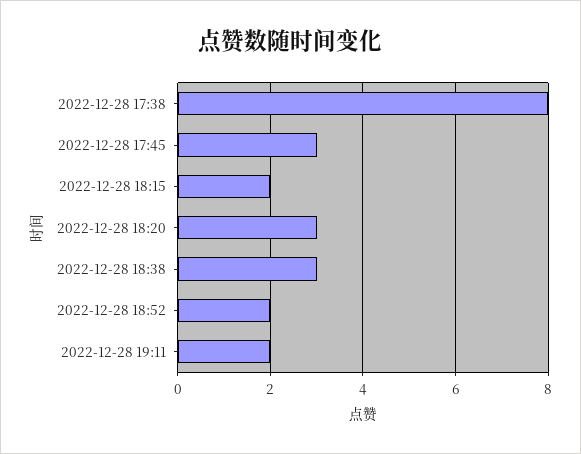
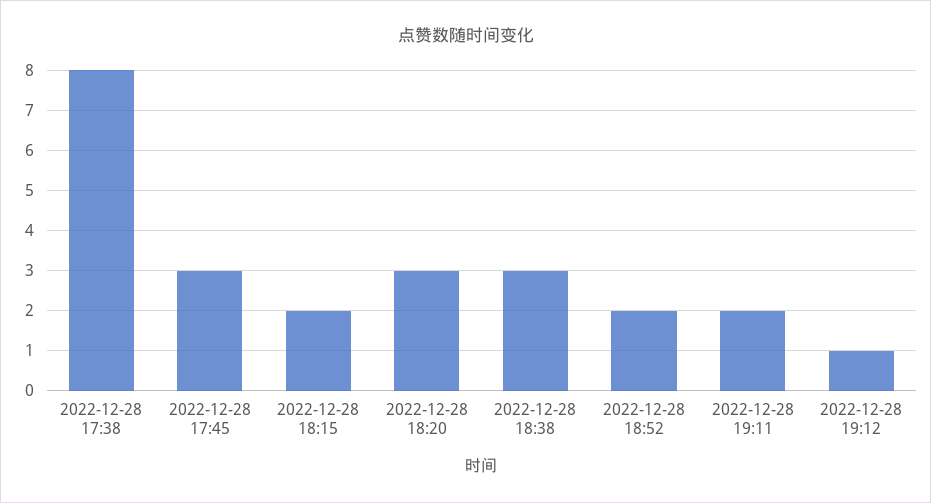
2022-12-28 19:12: none -> 1

